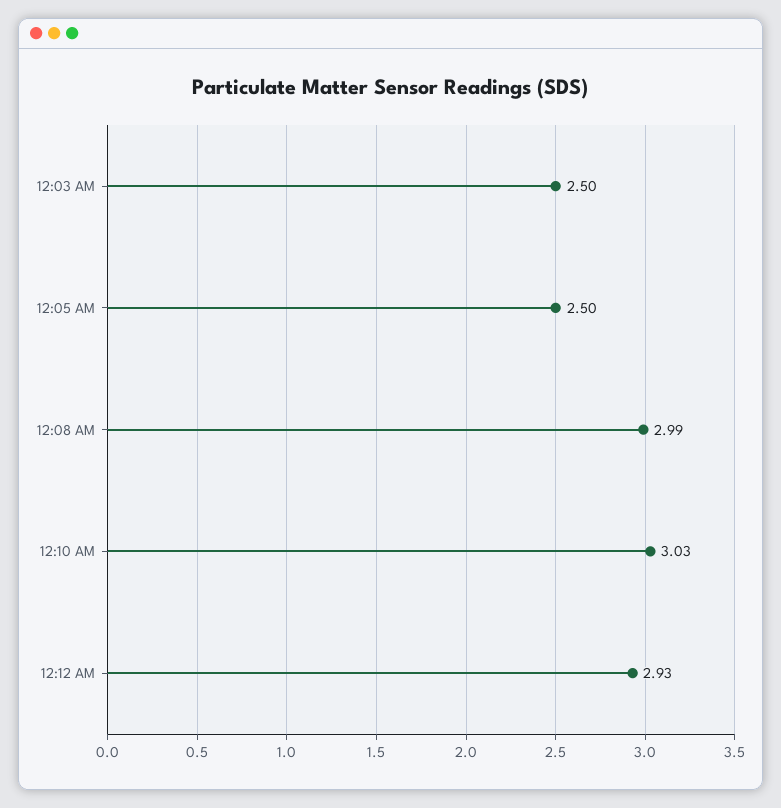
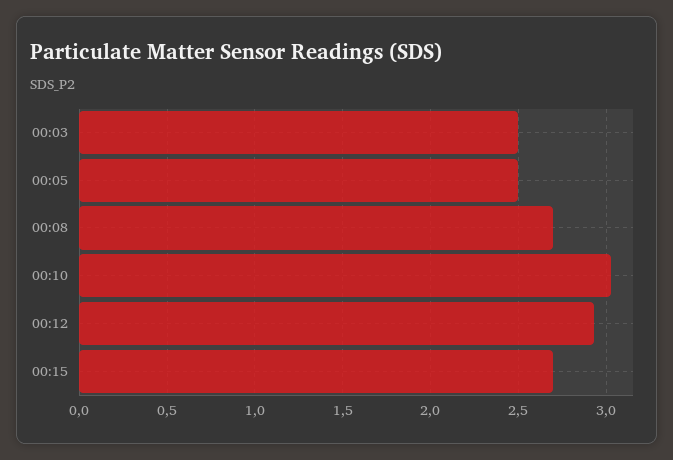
12:08 AM: 2.99 -> 2.7
00:15: none -> 2.7

